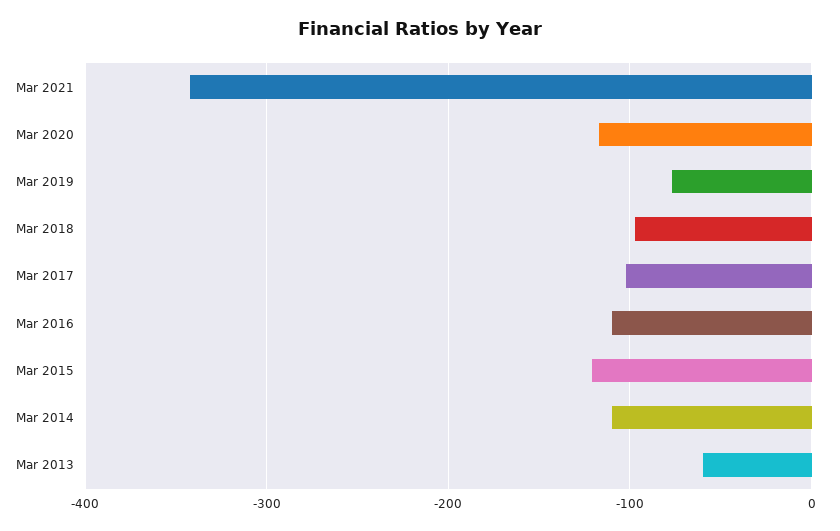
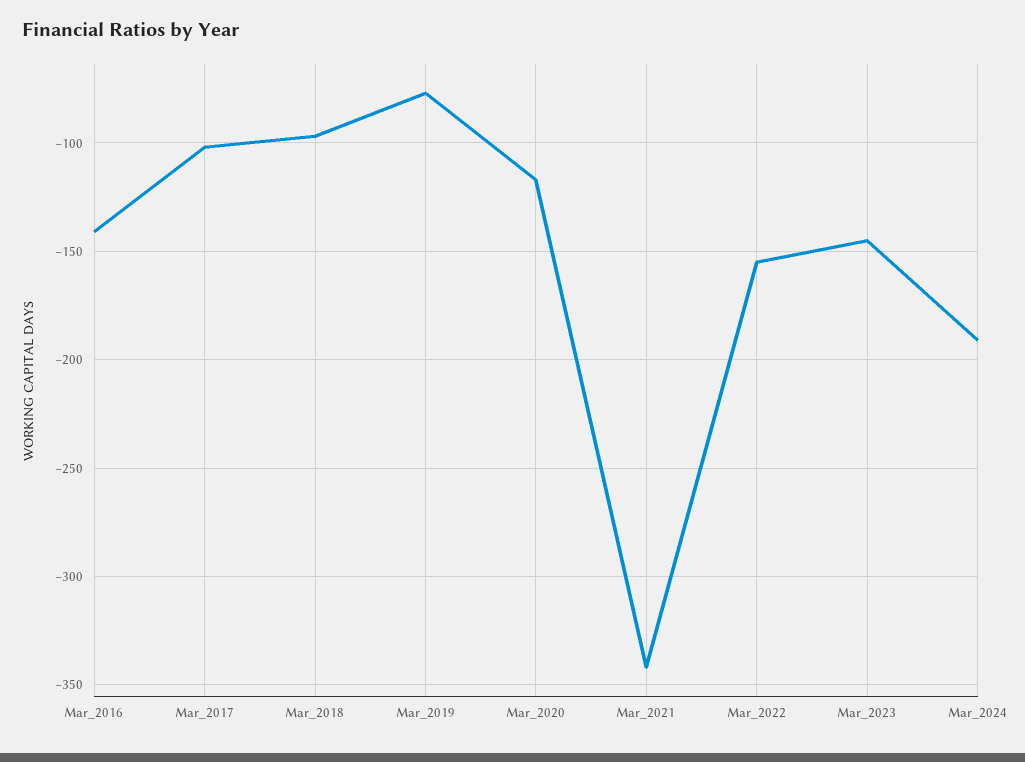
Mar 2016: -110 -> -140
Mar 2015: -120 -> none
Mar 2014: -110 -> none
Mar 2013: -60 -> none
Mar_2022: none -> -155
Mar_2023: none -> -145
Mar_2024: none -> -190

